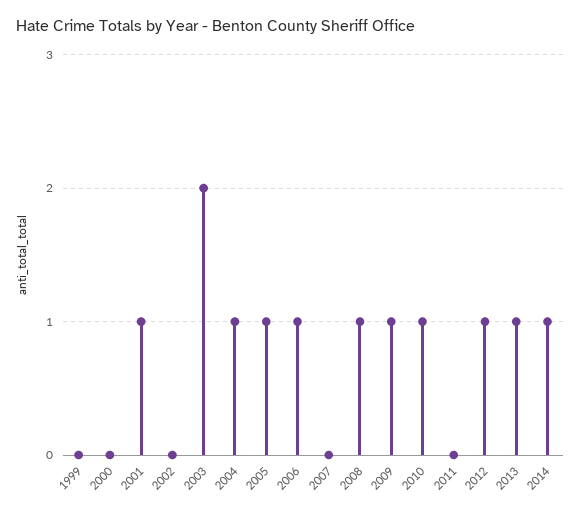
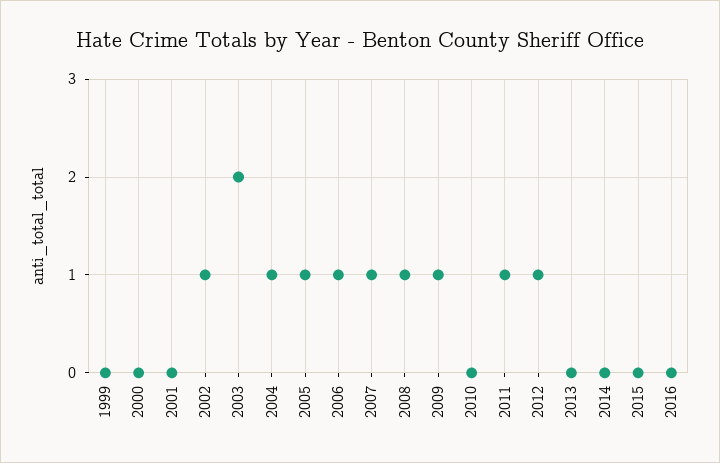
2001: 1 -> 0
2002: 0 -> 1
2007: 0 -> 1
2010: 1 -> 0
2011: 0 -> 1
2013: 1 -> 0
2014: 1 -> 0
2015: none -> 0
2016: none -> 0

